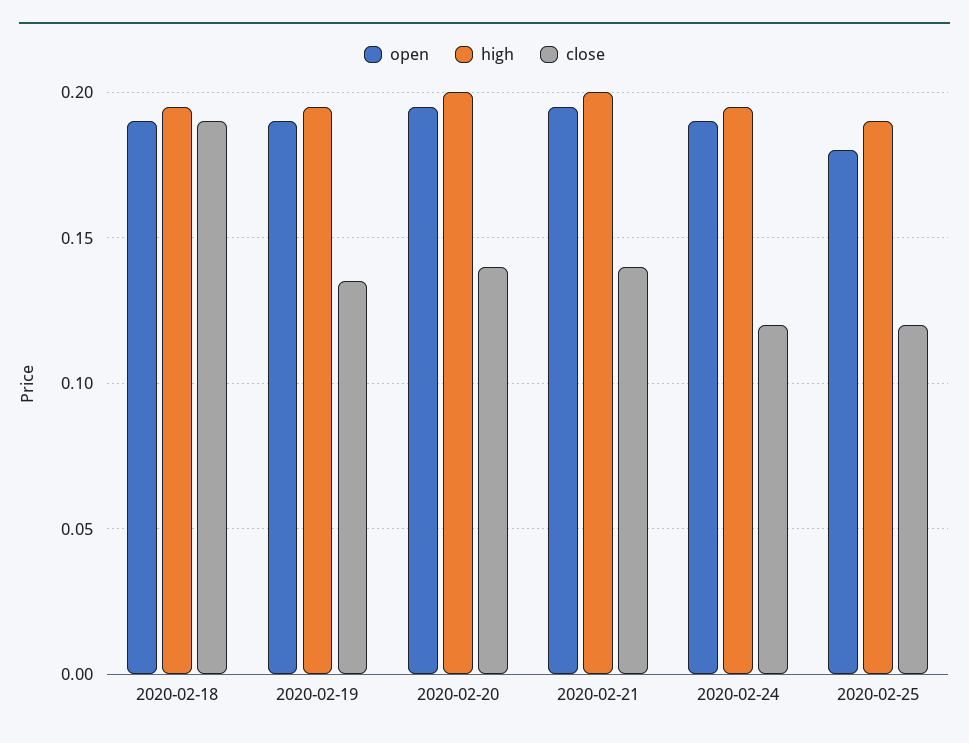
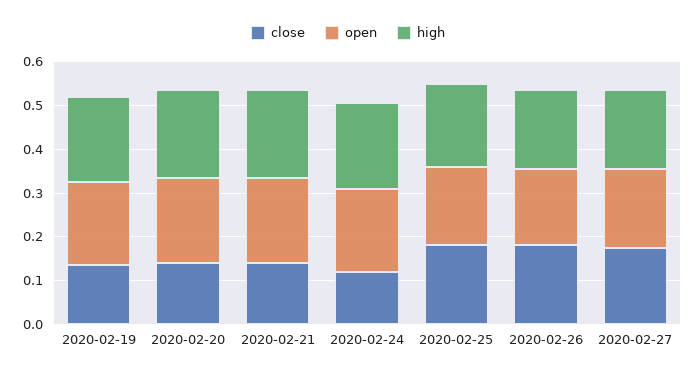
open, 2020-02-18: 0.19 -> none
high, 2020-02-18: 0.195 -> none
close, 2020-02-18: 0.19 -> none
close, 2020-02-25: 0.12 -> 0.18
close, 2020-02-26: none -> 0.18
open, 2020-02-26: none -> 0.18
high, 2020-02-26: none -> 0.18
close, 2020-02-27: none -> 0.18
open, 2020-02-27: none -> 0.18
high, 2020-02-27: none -> 0.18

